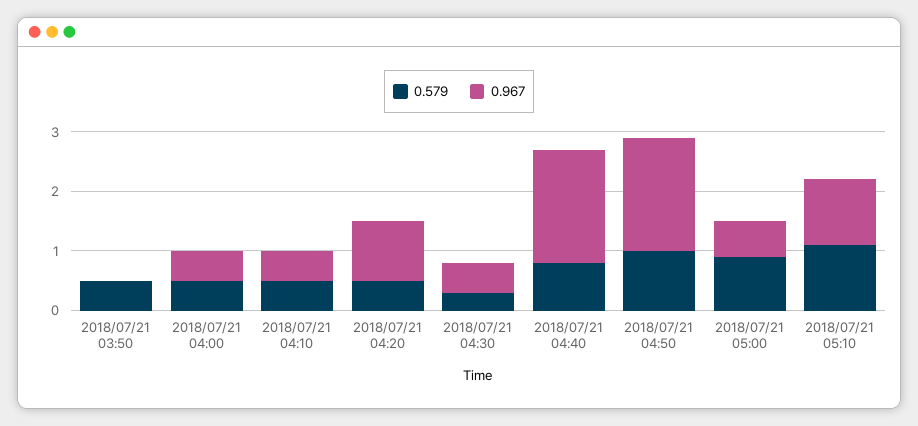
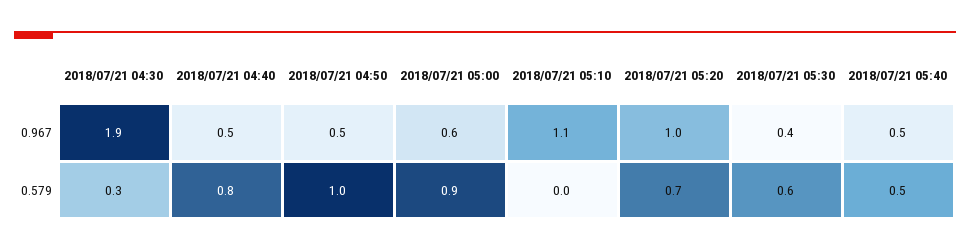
0.579, 2018/07/21 03:50: 0.5 -> none
0.967, 2018/07/21 03:50: 0 -> none
0.579, 2018/07/21 04:00: 0.5 -> none
0.967, 2018/07/21 04:00: 0.5 -> none
0.579, 2018/07/21 04:10: 0.5 -> none
0.967, 2018/07/21 04:10: 0.5 -> none
0.579, 2018/07/21 04:20: 0.5 -> none
0.967, 2018/07/21 04:20: 1 -> none
0.967, 2018/07/21 04:30: 0.5 -> 1.9
0.967, 2018/07/21 04:40: 2 -> 0.5
0.967, 2018/07/21 04:50: 2 -> 0.5
0.579, 2018/07/21 05:10: 1 -> 0
0.967, 2018/07/21 05:20: none -> 1
0.967, 2018/07/21 05:30: none -> 0.4
0.967, 2018/07/21 05:40: none -> 0.5
0.579, 2018/07/21 05:20: none -> 0.7
0.579, 2018/07/21 05:30: none -> 0.6
0.579, 2018/07/21 05:40: none -> 0.5

